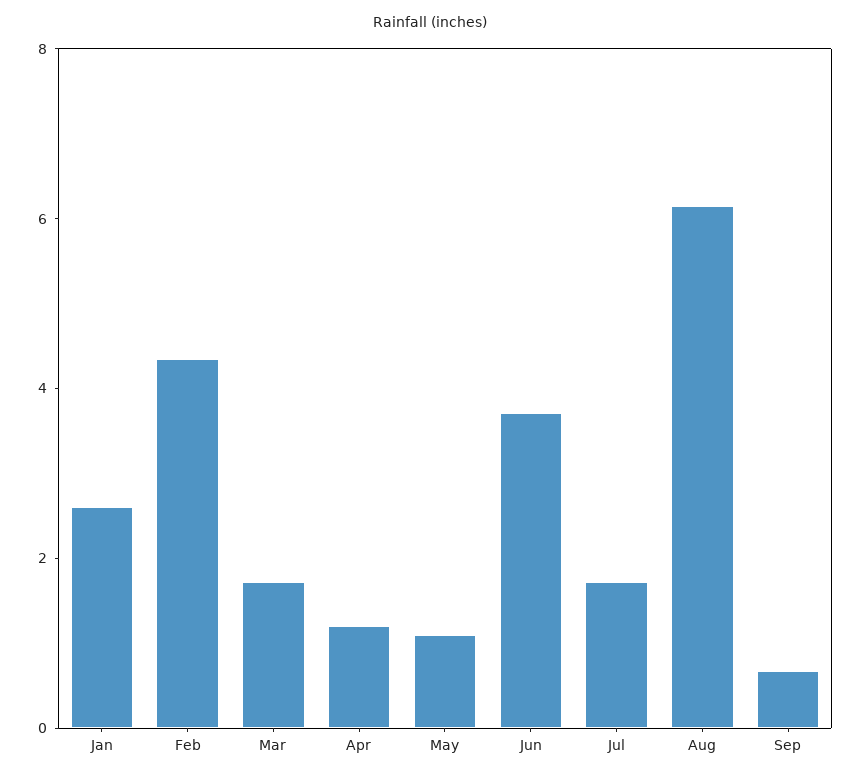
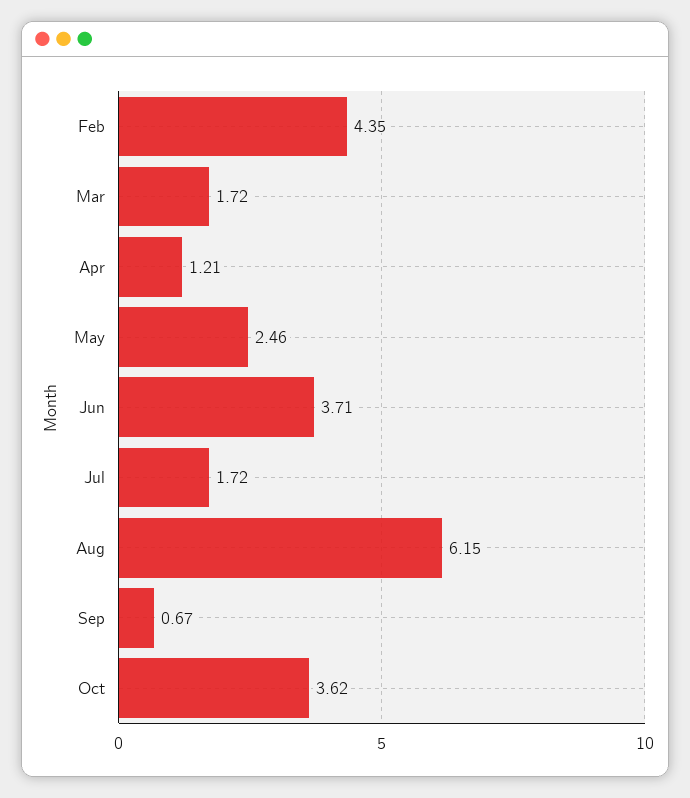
Jan: 2.5 -> none
May: 1 -> 2.46
Oct: none -> 3.62

